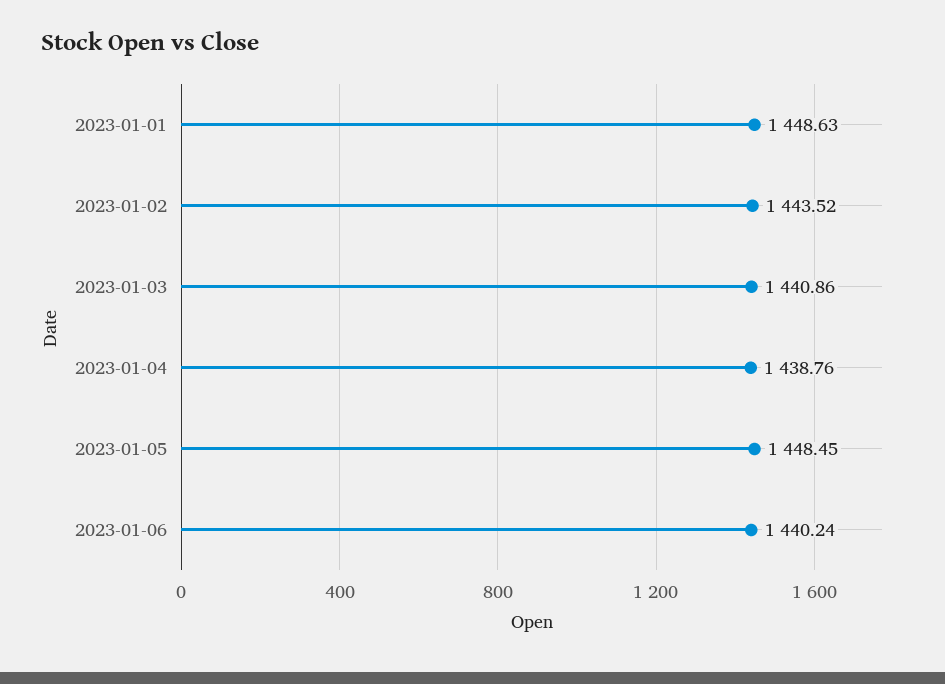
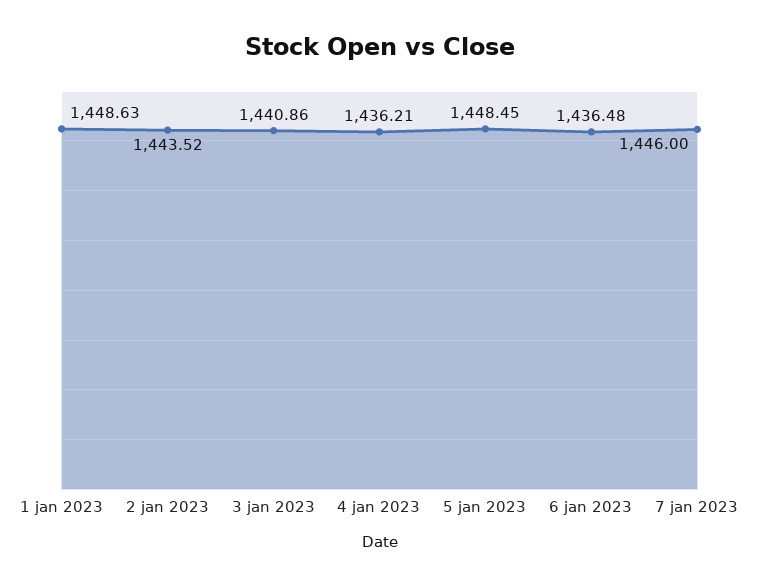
2023-01-04: 1438.76 -> 1436.21
2023-01-06: 1440.24 -> 1436.48
7 jan 2023: none -> 1446

